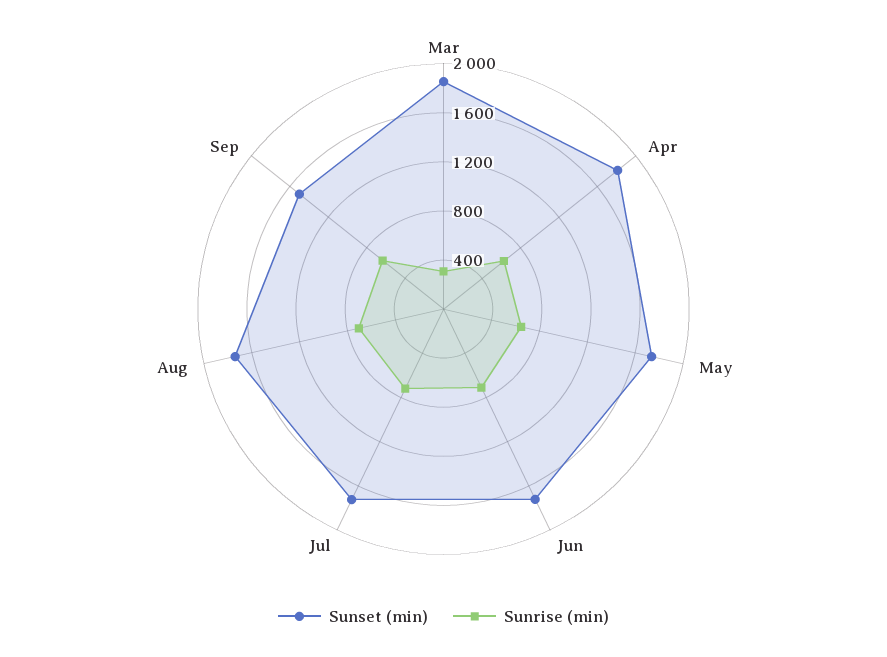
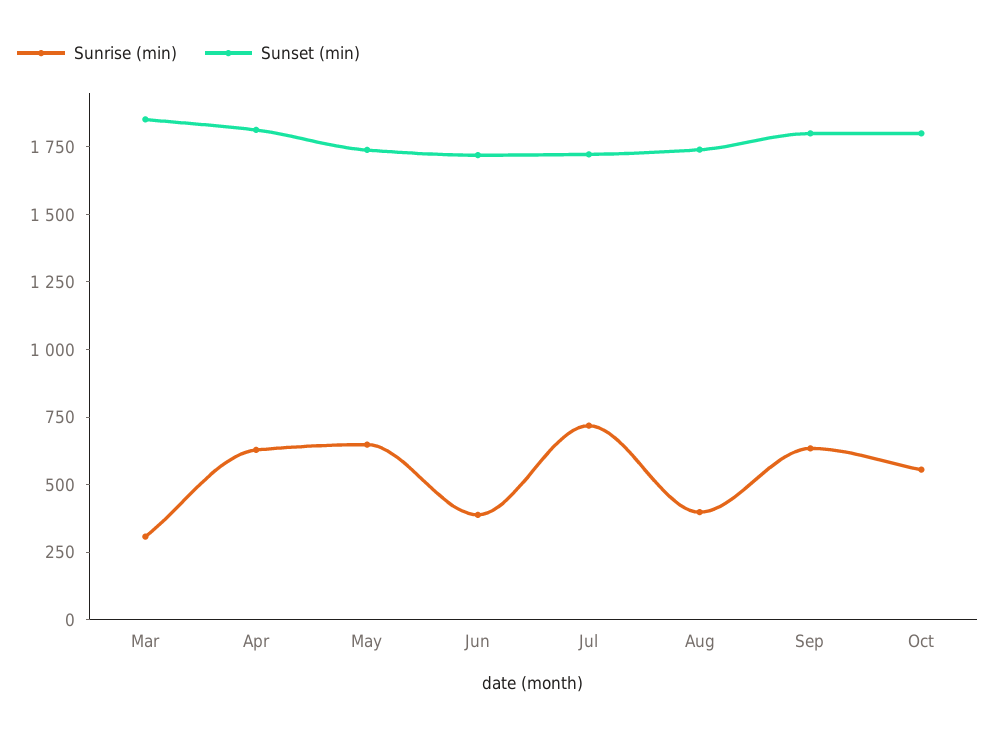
Sunrise (min), Jun: 700 -> 400
Sunrise (min), Aug: 700 -> 400
Sunset (min), Sep: 1500 -> 1800
Sunrise (min), Oct: none -> 550
Sunset (min), Oct: none -> 1800

